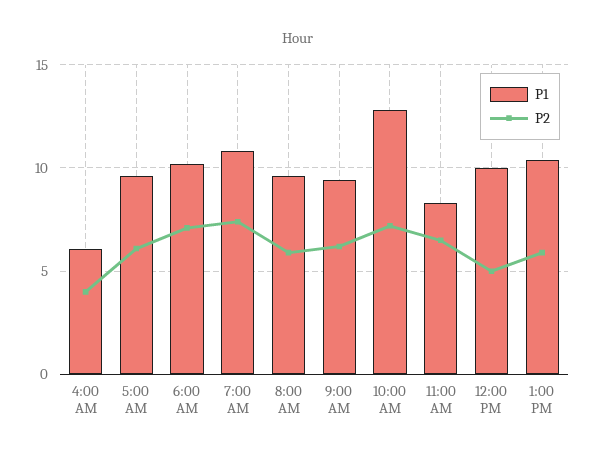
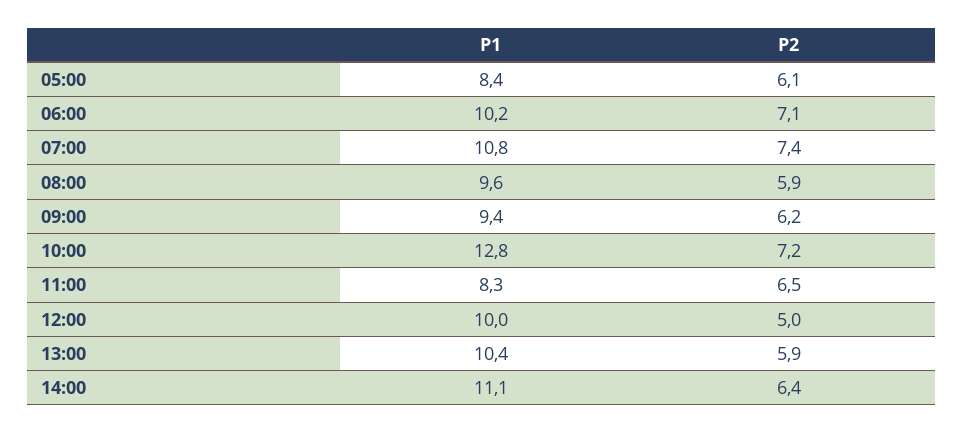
P1, 4:00 AM: 6 -> none
P2, 4:00 AM: 4 -> none
P1, 5:00 AM: 9.5 -> 8.4
P1, 14:00: none -> 11.1
P2, 14:00: none -> 6.4

